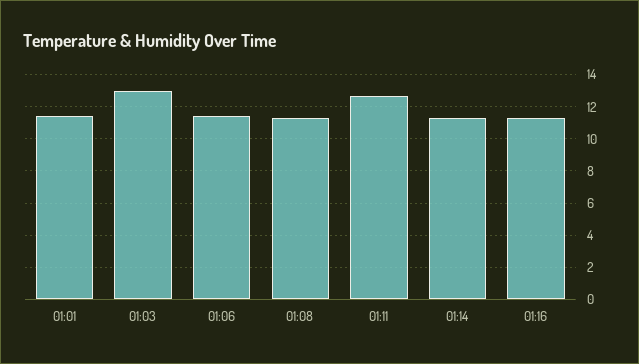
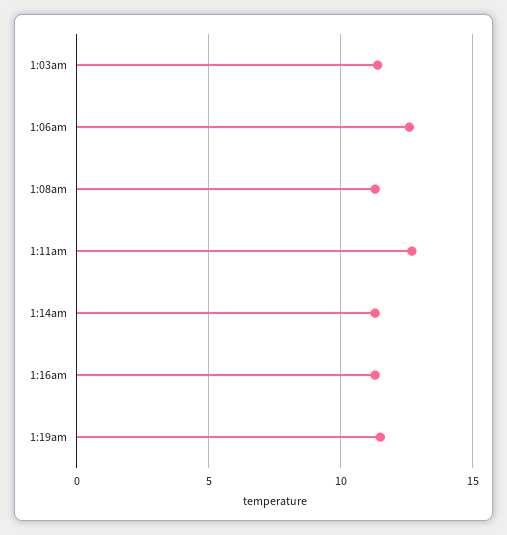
01:01: 11.5 -> none
01:03: 13 -> 11.5
01:06: 11.5 -> 12.5
1:19am: none -> 11.5

